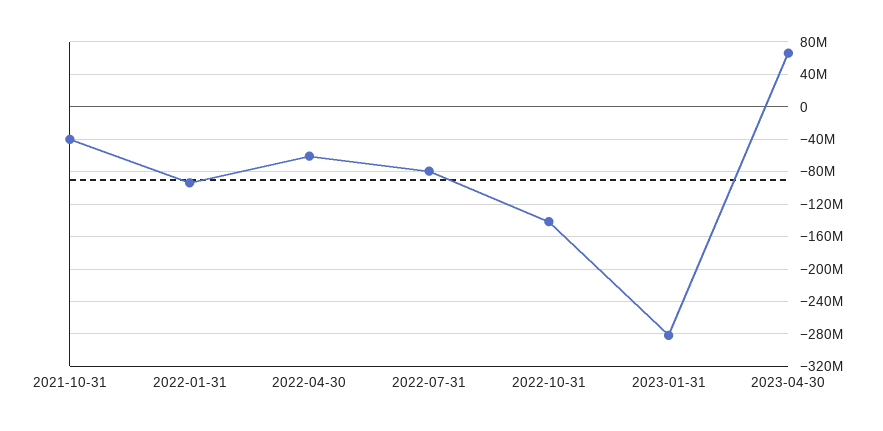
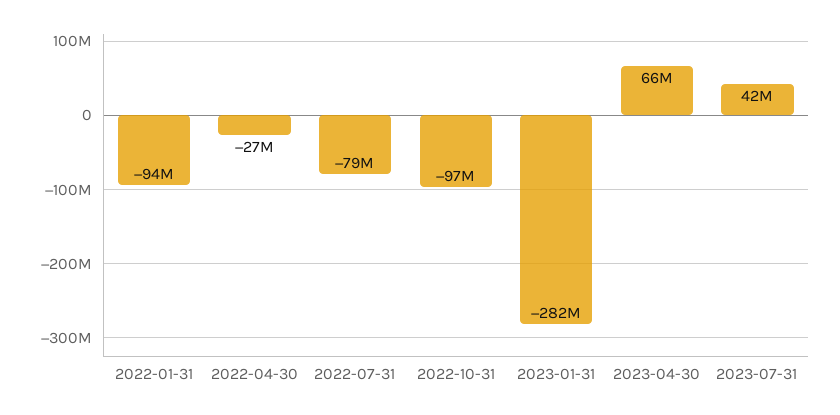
2021-10-31: -40000000 -> none
2022-04-30: -60000000 -> -27000000
2022-10-31: -140000000 -> -97000000
2023-07-31: none -> 42000000

